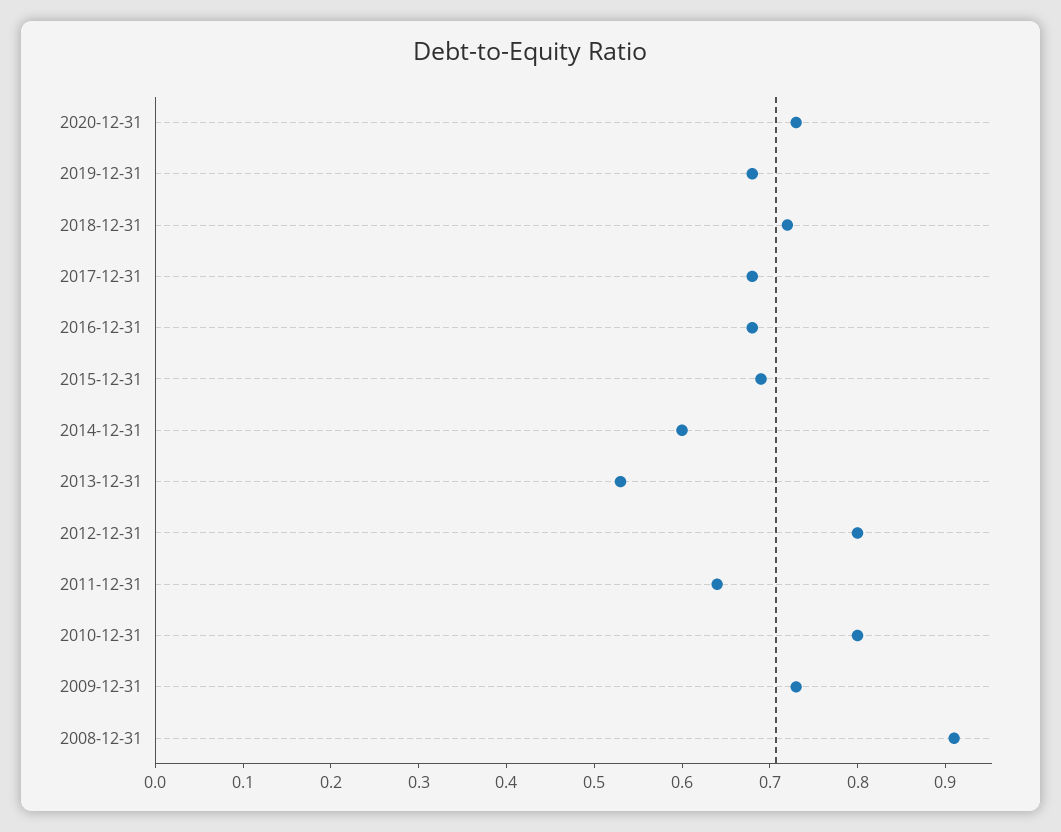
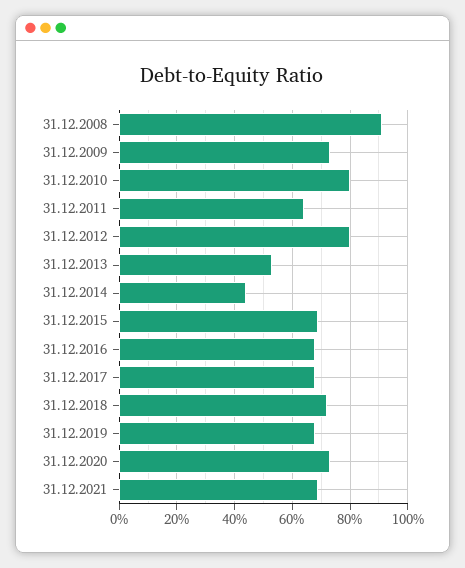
2014-12-31: 0.6 -> 0.45
31.12.2021: none -> 0.7

